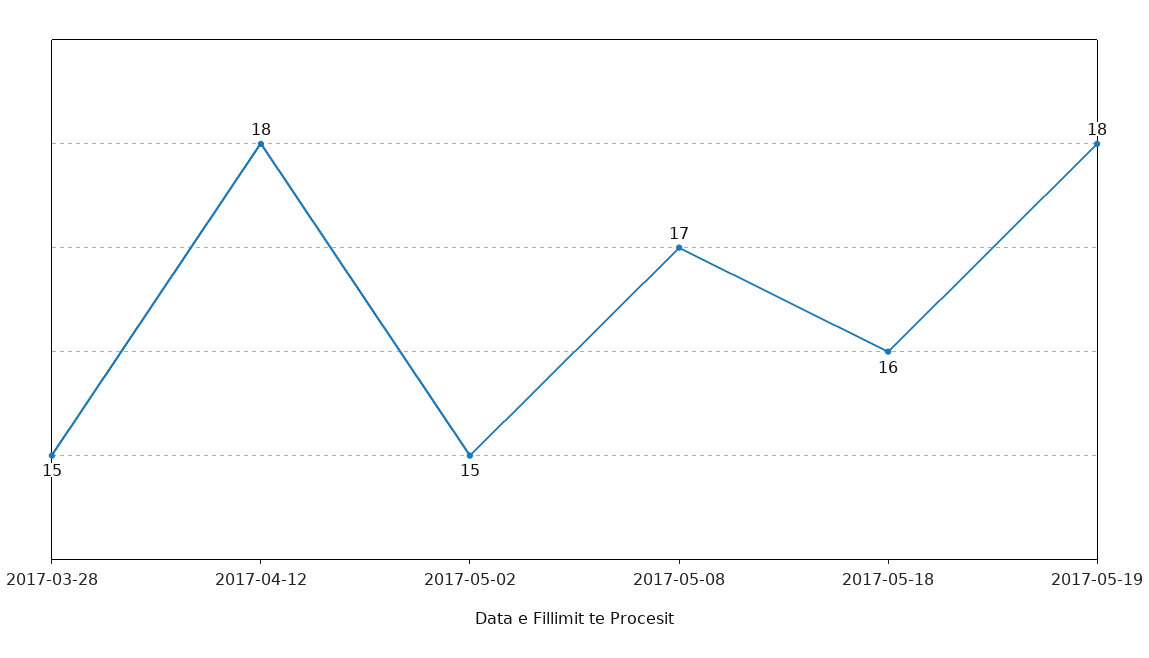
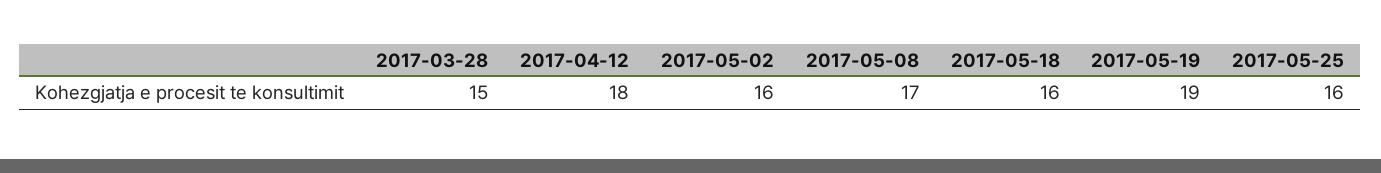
2017-05-02: 15 -> 16
2017-05-19: 18 -> 19
2017-05-25: none -> 16

